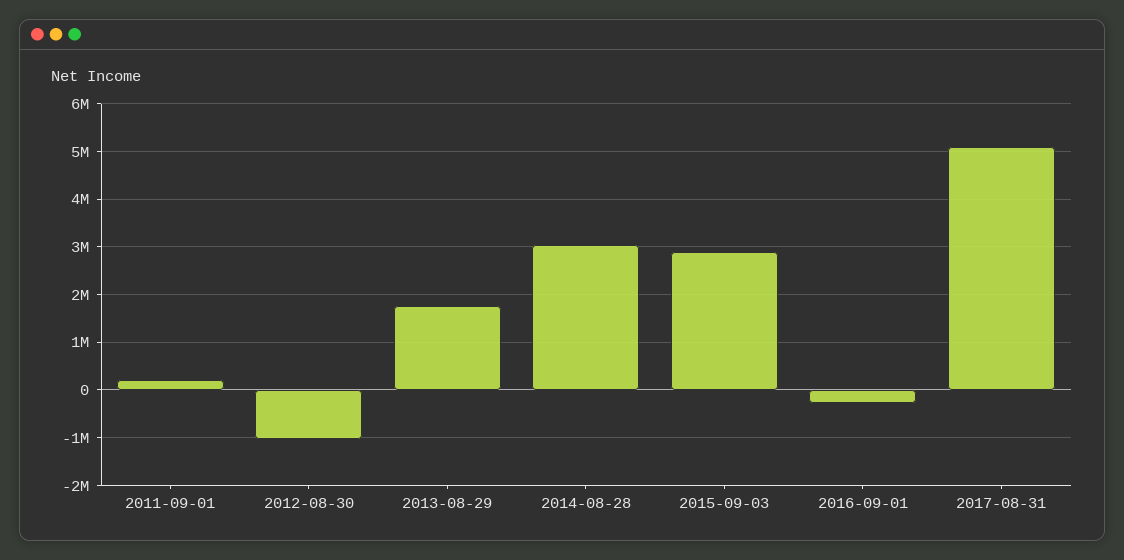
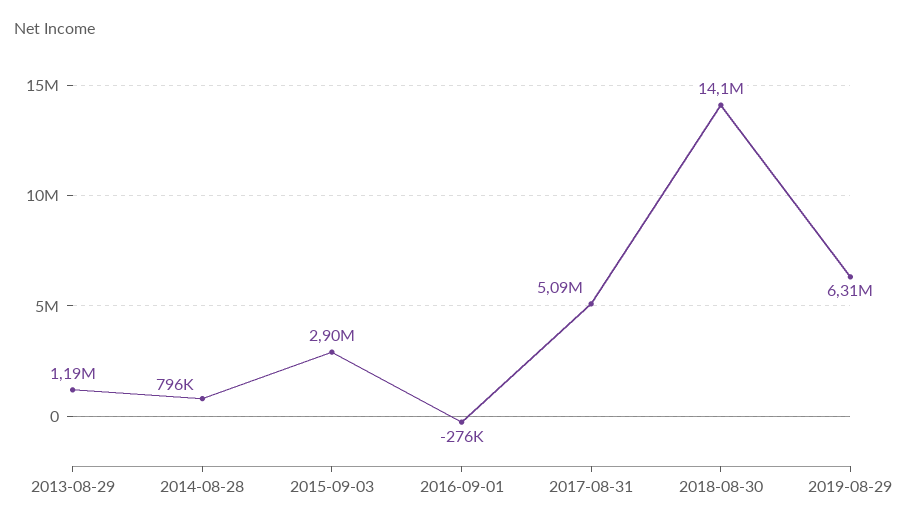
2011-09-01: 200000 -> none
2012-08-30: -1000000 -> none
2013-08-29: 1800000 -> 1190000
2014-08-28: 3000000 -> 796000
2018-08-30: none -> 14100000
2019-08-29: none -> 6310000

